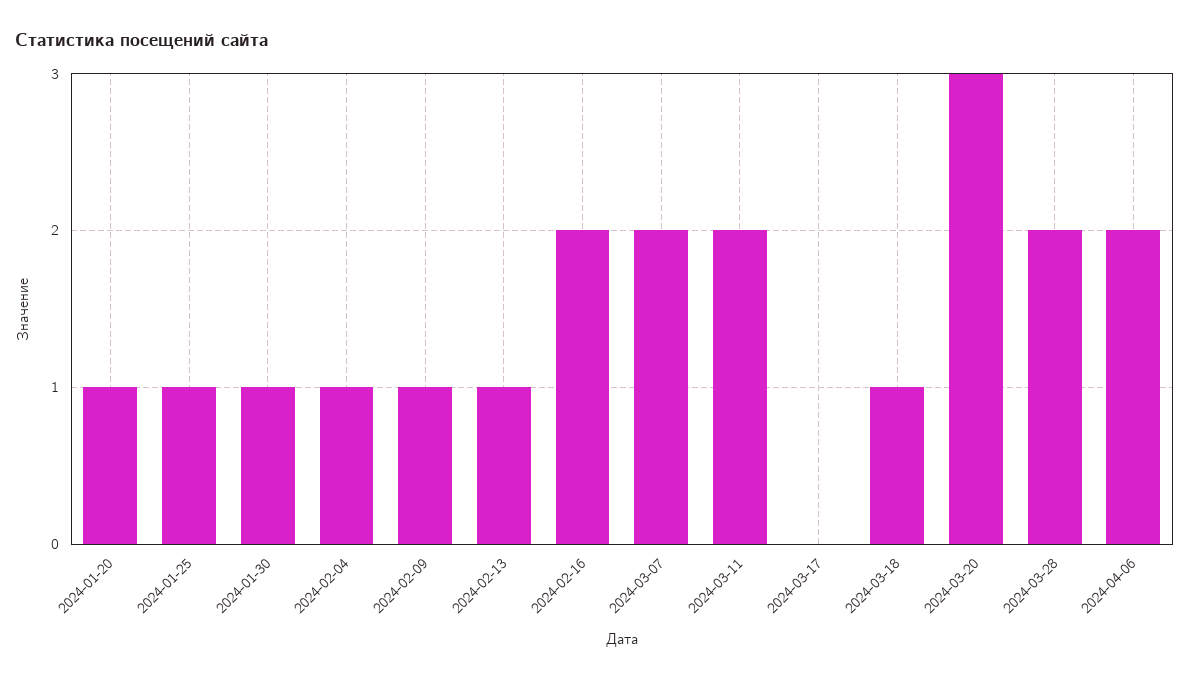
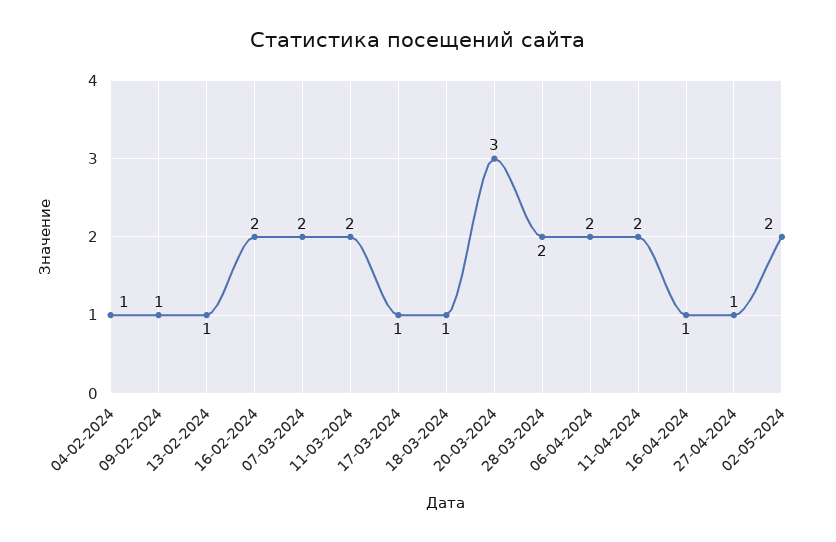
2024-01-20: 1 -> none
2024-01-25: 1 -> none
2024-01-30: 1 -> none
2024-03-17: 0 -> 1
11-04-2024: none -> 2
16-04-2024: none -> 1
27-04-2024: none -> 1
02-05-2024: none -> 2

